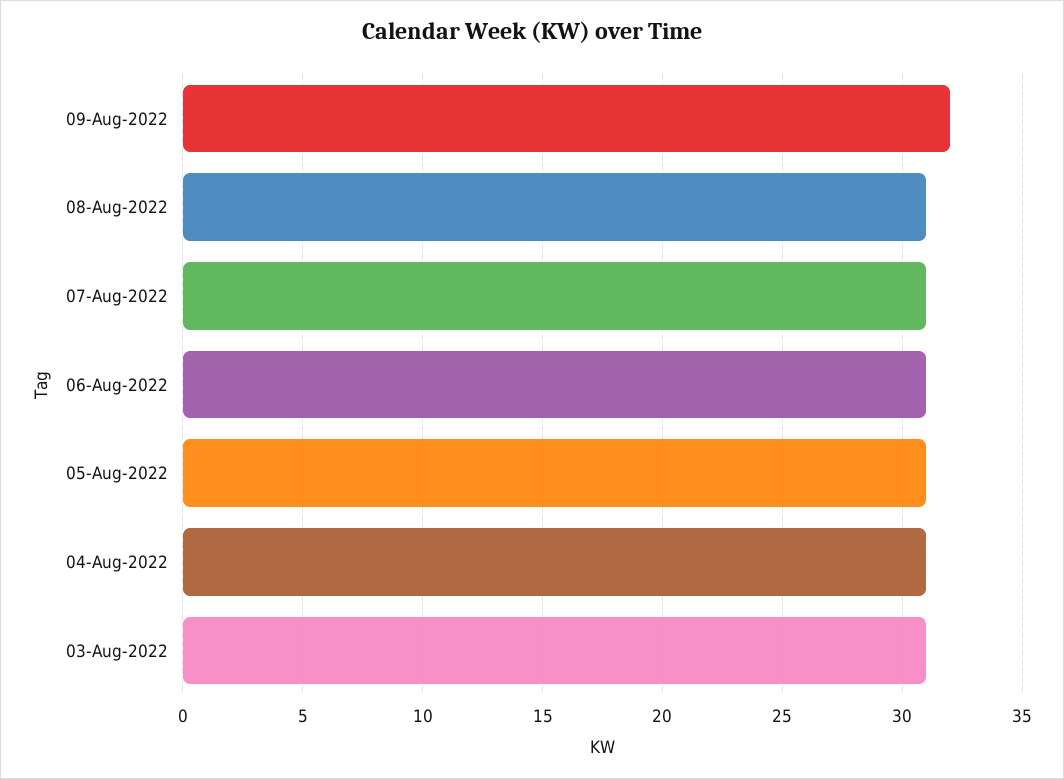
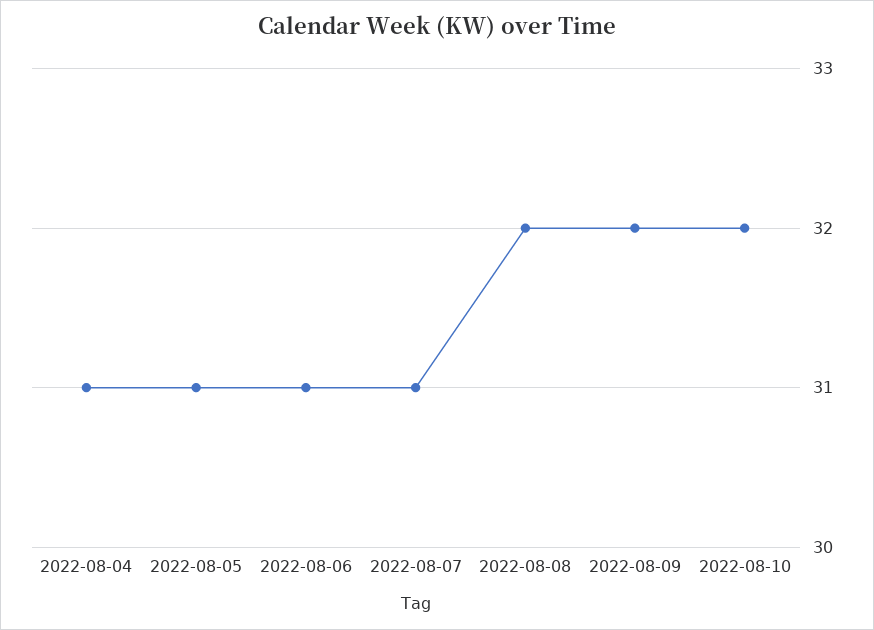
08-Aug-2022: 31 -> 32
03-Aug-2022: 31 -> none
2022-08-10: none -> 32

